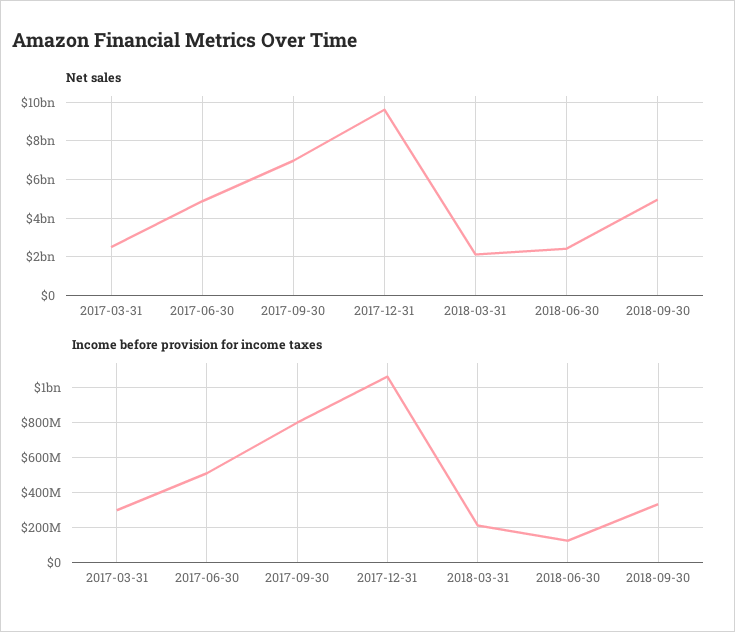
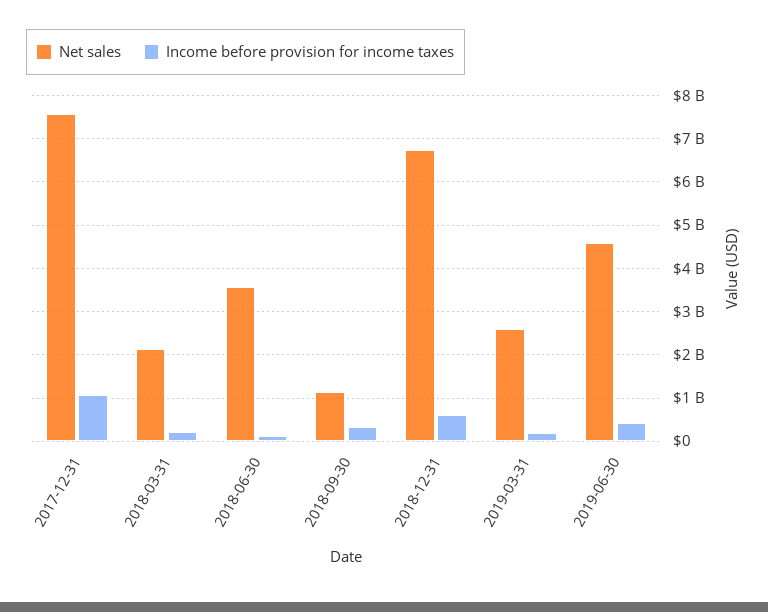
Net sales, 2017-03-31: 2500000000 -> none
Net sales, 2017-06-30: 5000000000 -> none
Net sales, 2017-09-30: 7000000000 -> none
Net sales, 2017-12-31: 9500000000 -> 7600000000
Net sales, 2018-06-30: 2500000000 -> 3600000000
Net sales, 2018-09-30: 5000000000 -> 1200000000
Income before provision for income taxes, 2017-03-31: 300000000 -> none
Income before provision for income taxes, 2017-06-30: 500000000 -> none
Income before provision for income taxes, 2017-09-30: 800000000 -> none
Net sales, 2018-12-31: none -> 6800000000
Income before provision for income taxes, 2018-12-31: none -> 600000000
Net sales, 2019-03-31: none -> 2600000000
Income before provision for income taxes, 2019-03-31: none -> 200000000
Net sales, 2019-06-30: none -> 4600000000
Income before provision for income taxes, 2019-06-30: none -> 400000000

